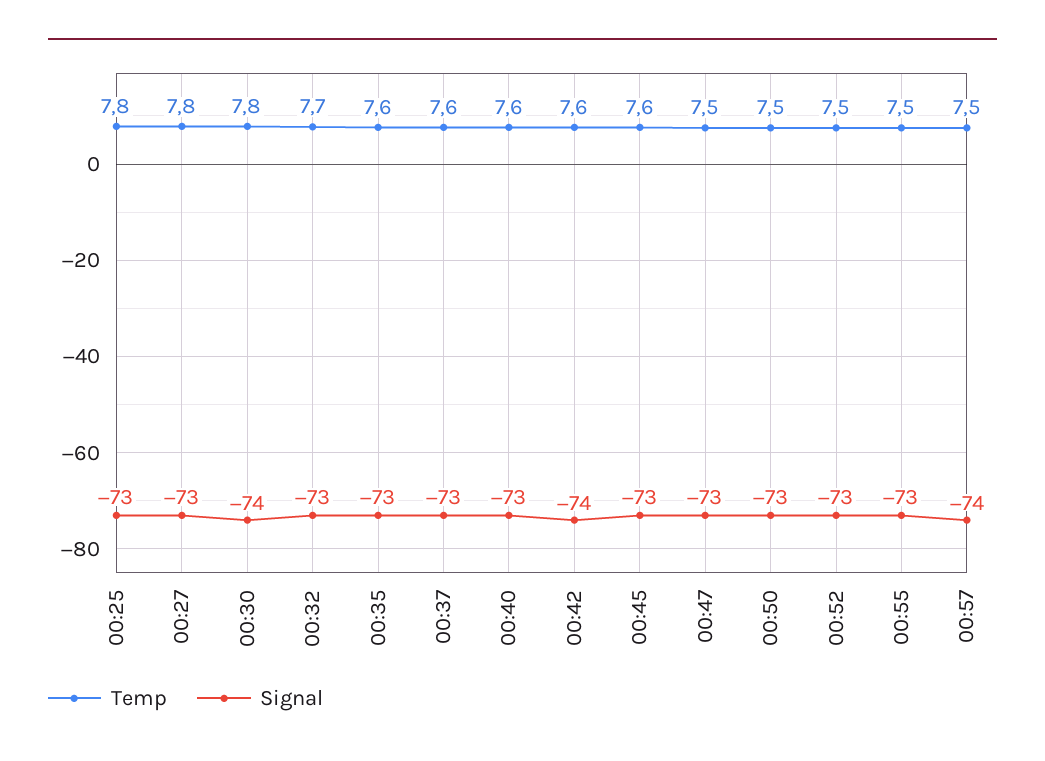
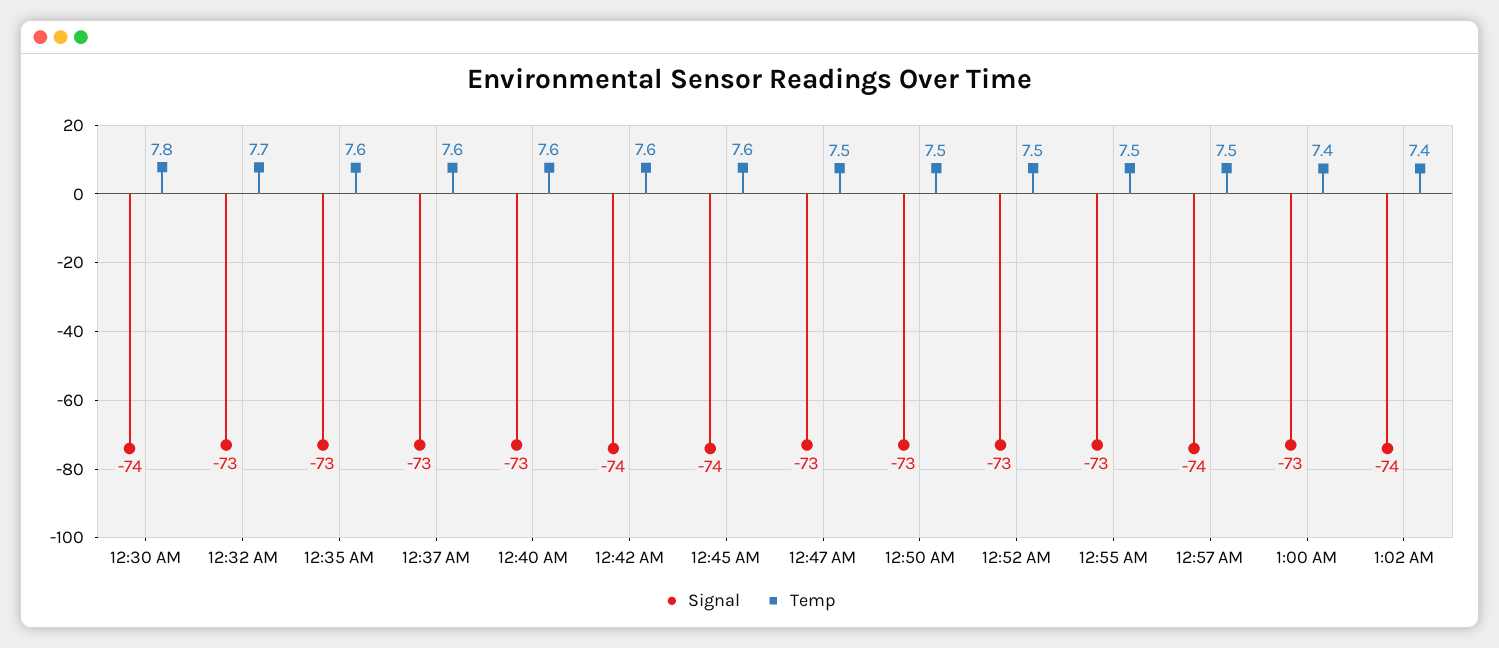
Temp, 00:25: 7.8 -> none
Signal, 00:25: -73 -> none
Temp, 00:27: 7.8 -> none
Signal, 00:27: -73 -> none
Signal, 00:45: -73 -> -74
Signal, 1:00 AM: none -> -73
Temp, 1:00 AM: none -> 7.4
Signal, 1:02 AM: none -> -74
Temp, 1:02 AM: none -> 7.4

